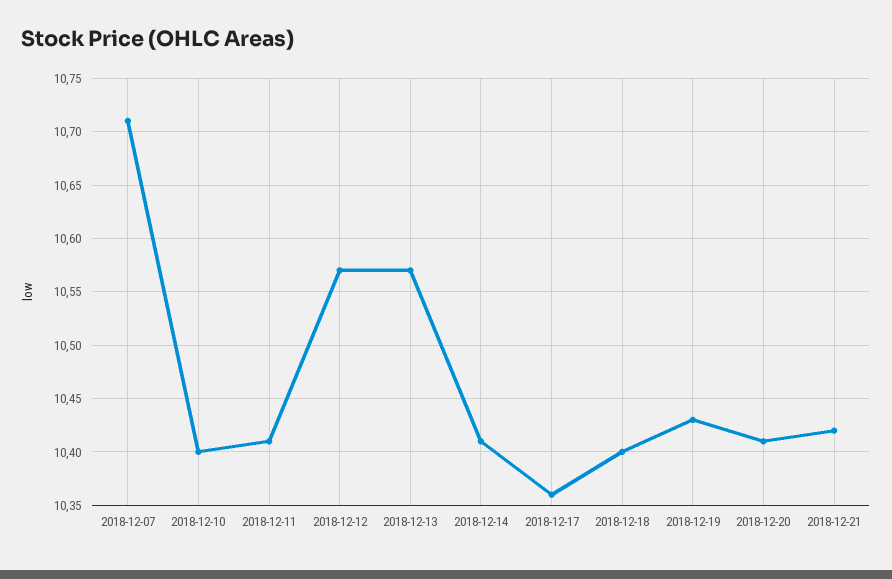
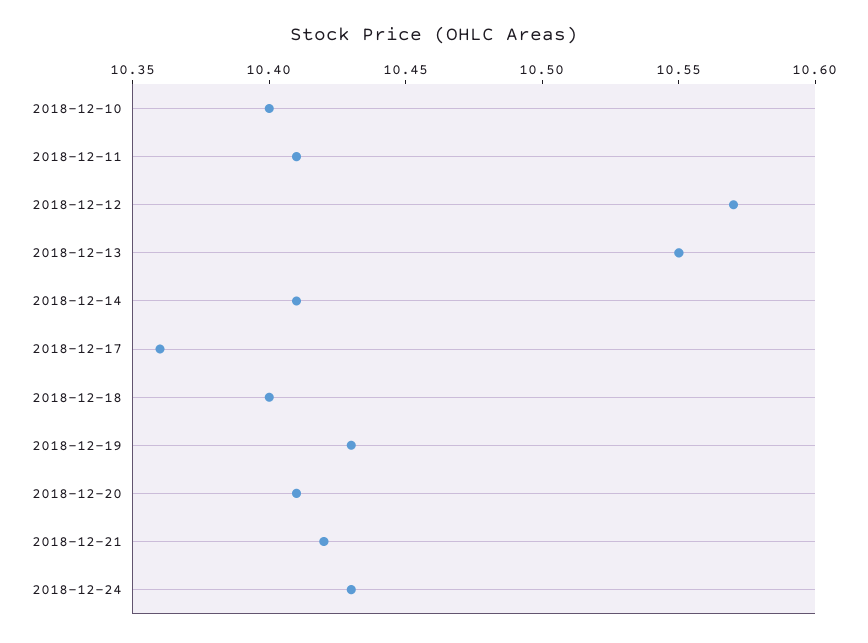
2018-12-07: 10.71 -> none
2018-12-13: 10.57 -> 10.55
2018-12-24: none -> 10.43

